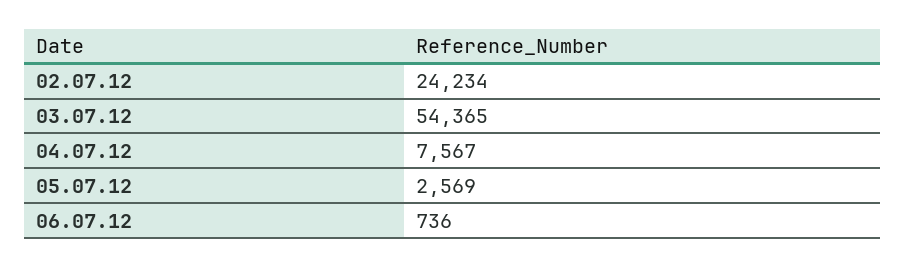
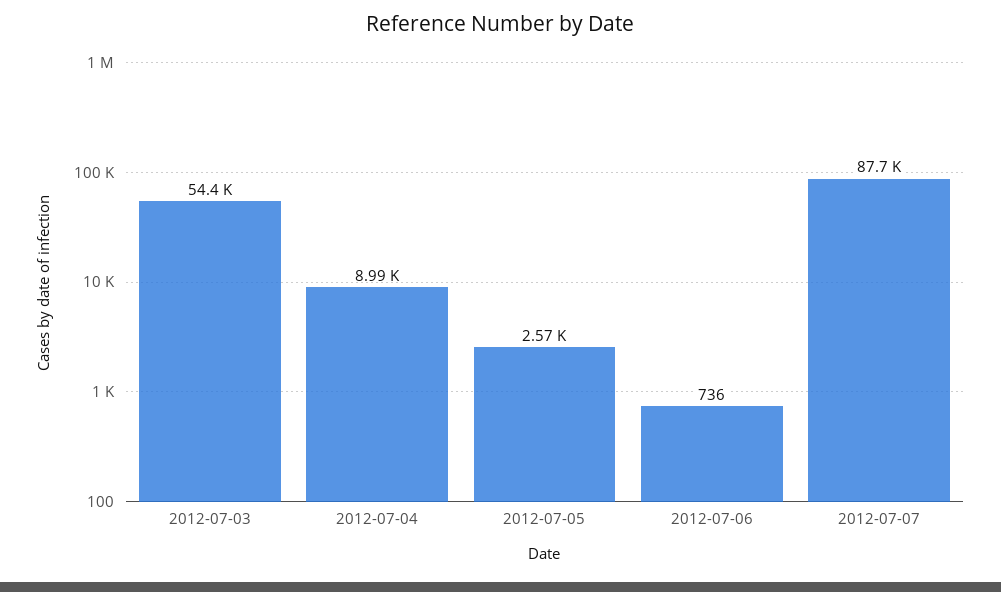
02.07.12: 24234 -> none
04.07.12: 7567 -> 8990
2012-07-07: none -> 87700

